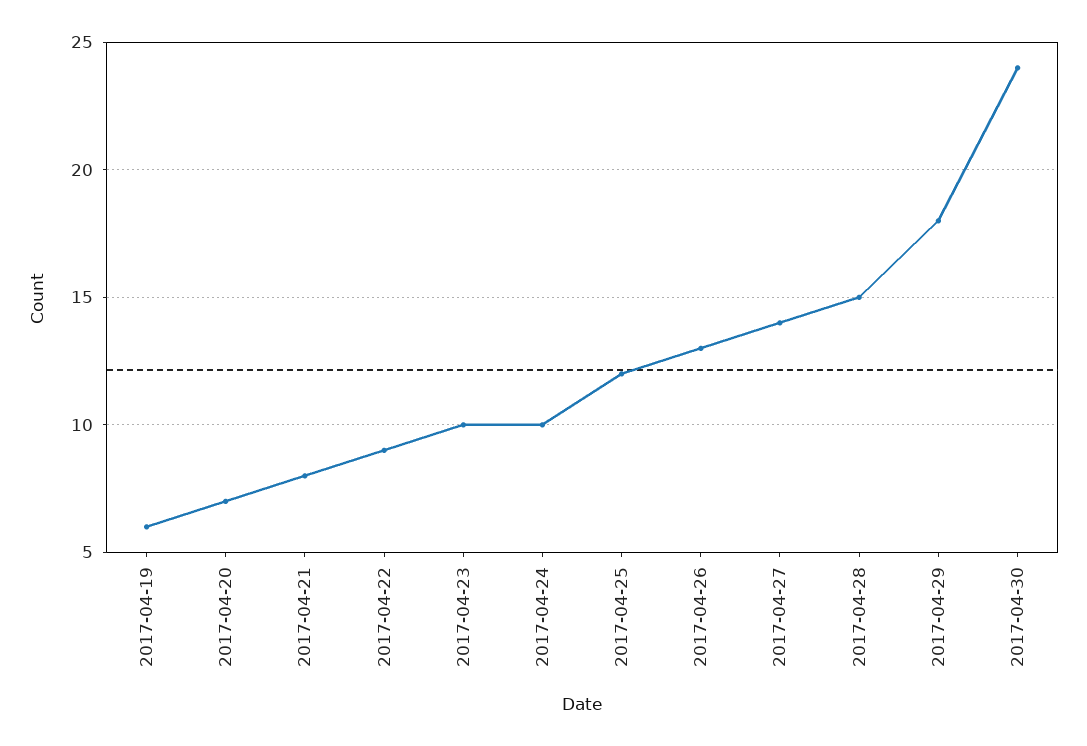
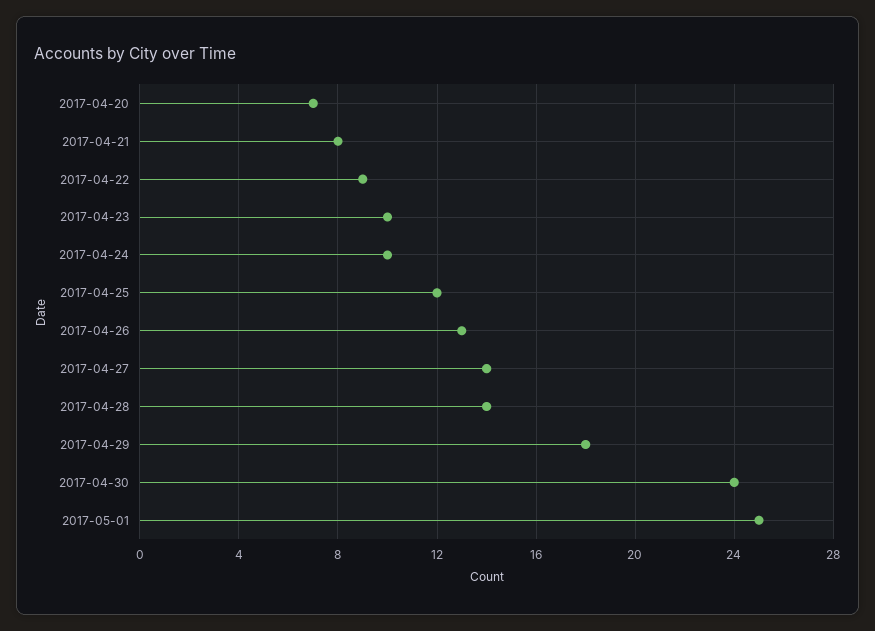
2017-04-19: 6 -> none
2017-04-28: 15 -> 14
2017-05-01: none -> 25

